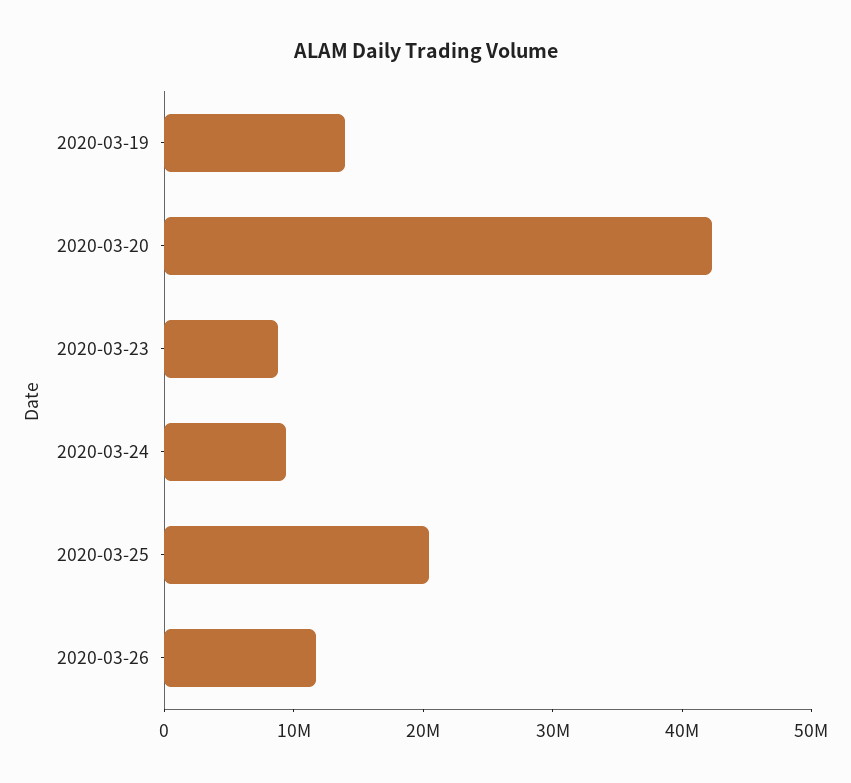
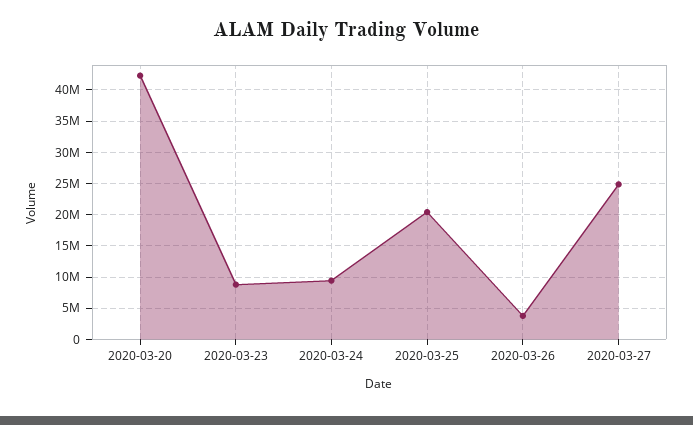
2020-03-19: 14000000 -> none
2020-03-26: 12000000 -> 4000000
2020-03-27: none -> 25000000

